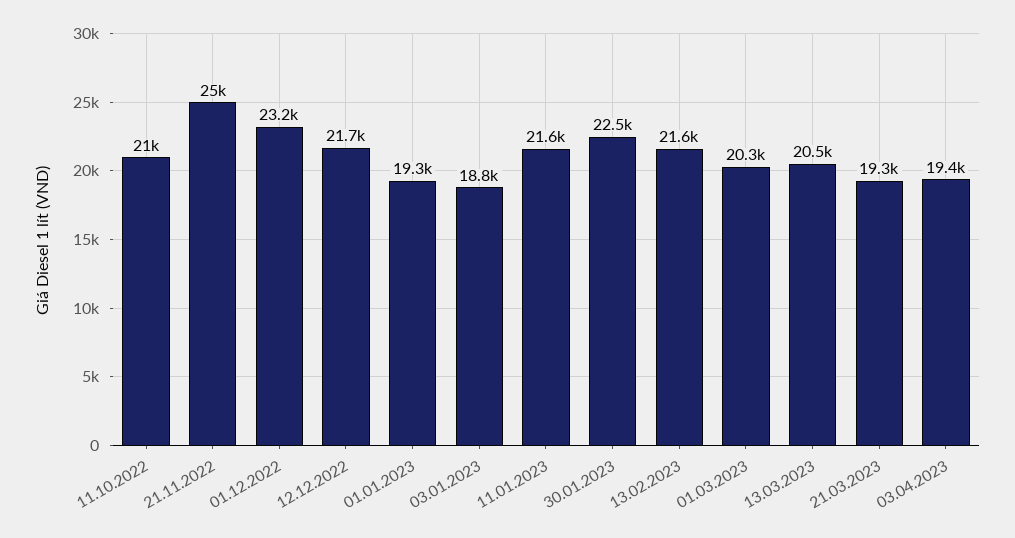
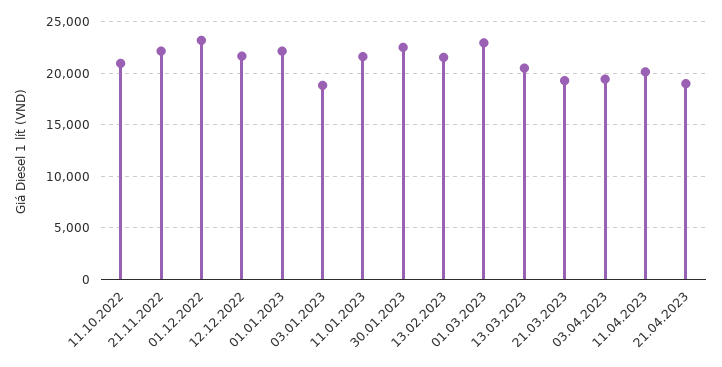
21.11.2022: 25000 -> 22000
01.01.2023: 19300 -> 22000
01.03.2023: 20300 -> 23000
11.04.2023: none -> 20000
21.04.2023: none -> 19000

